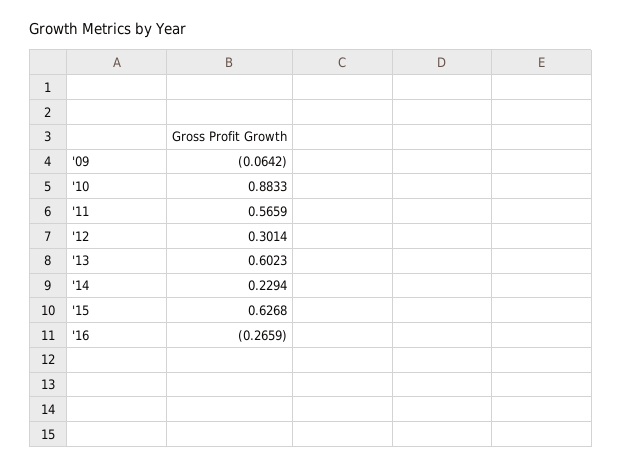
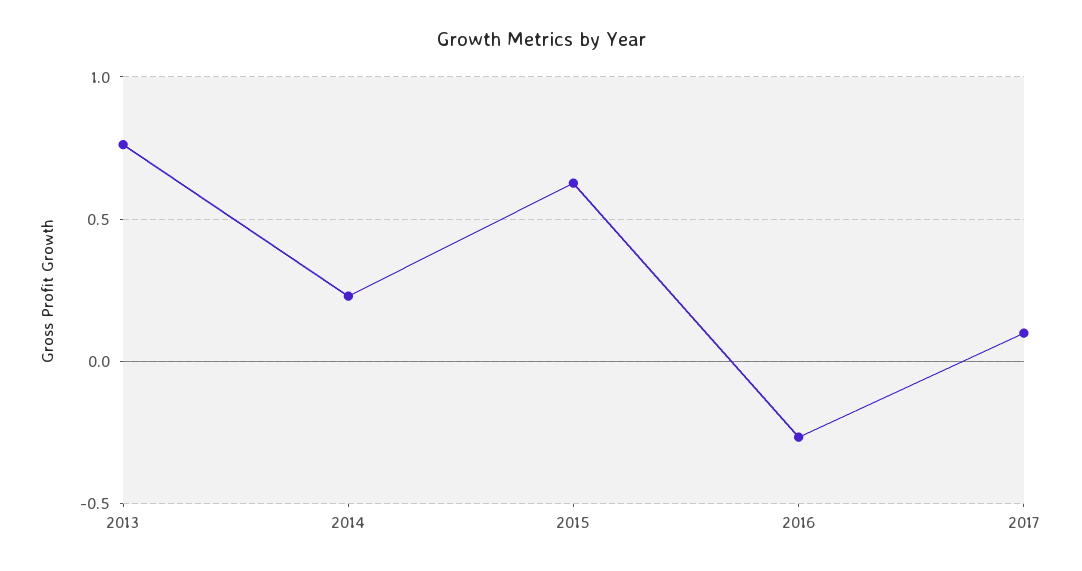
'09: -0.0642 -> none
'10: 0.8833 -> none
'11: 0.5659 -> none
'12: 0.3014 -> none
'13: 0.6023 -> 0.75
2017: none -> 0.1

